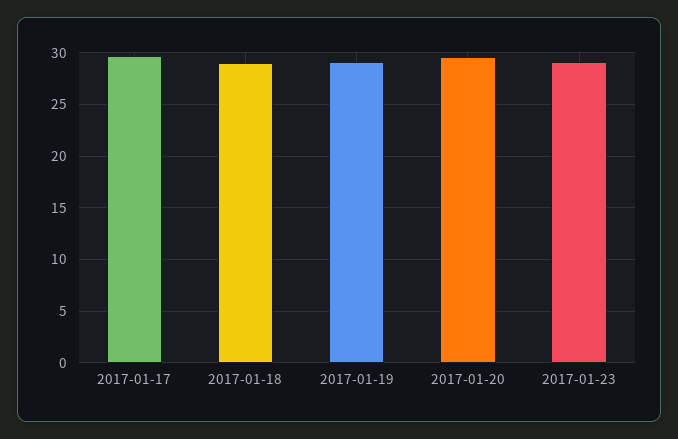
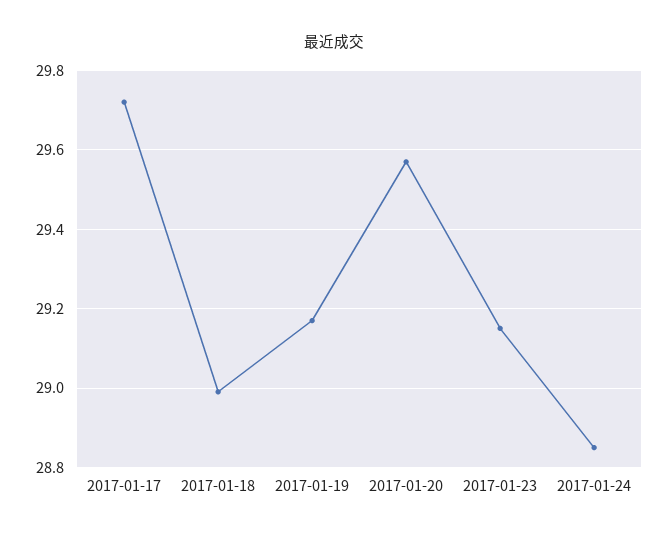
2017-01-24: none -> 28.85

